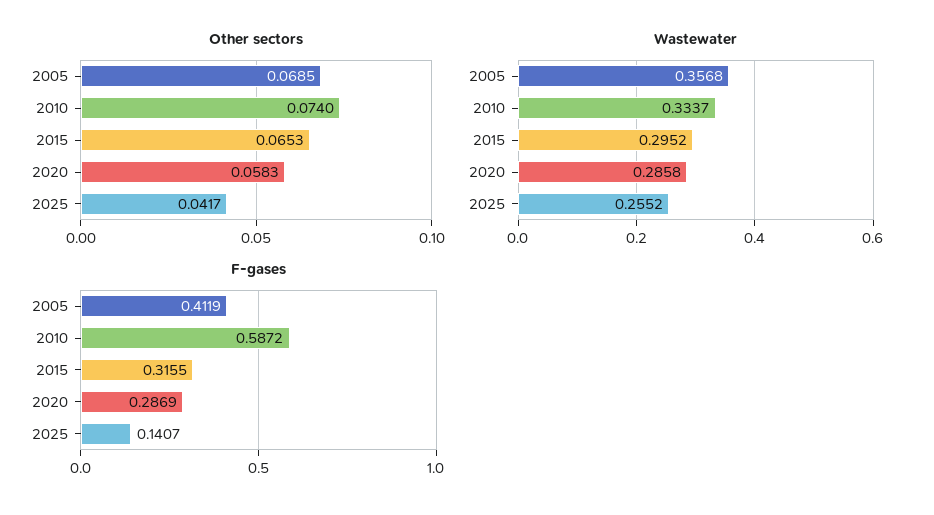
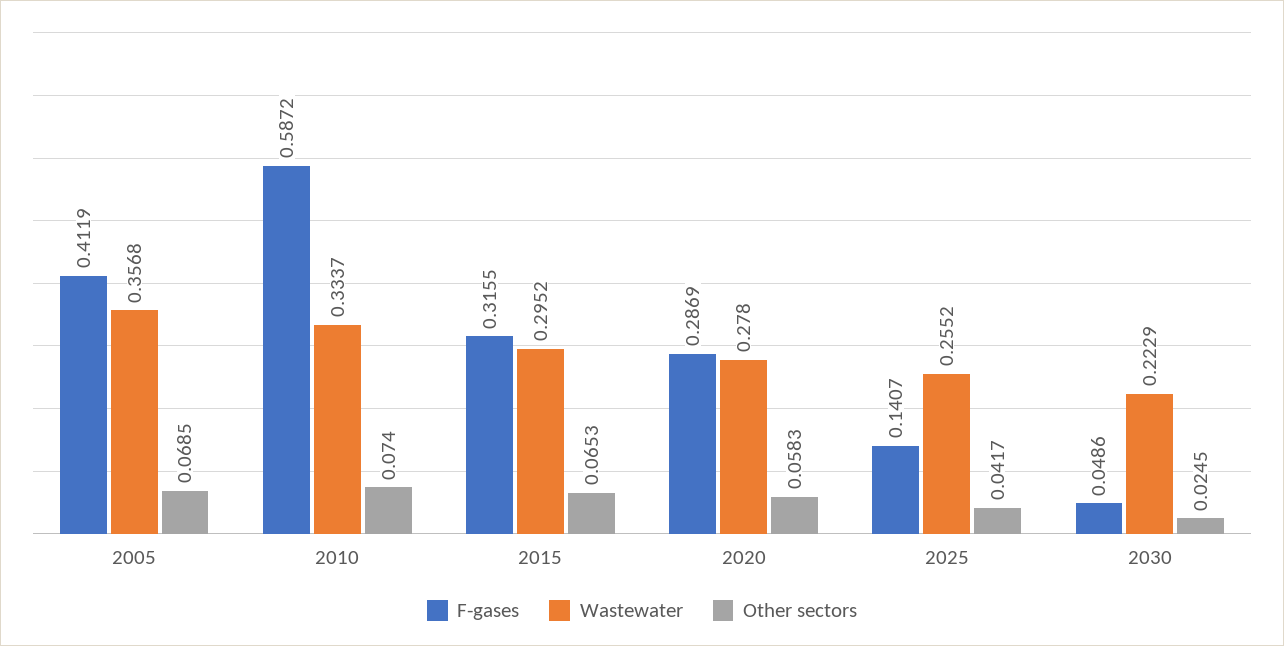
Wastewater, 2020: 0.2858 -> 0.278
F-gases, 2030: none -> 0.0486
Wastewater, 2030: none -> 0.2229
Other sectors, 2030: none -> 0.0245

